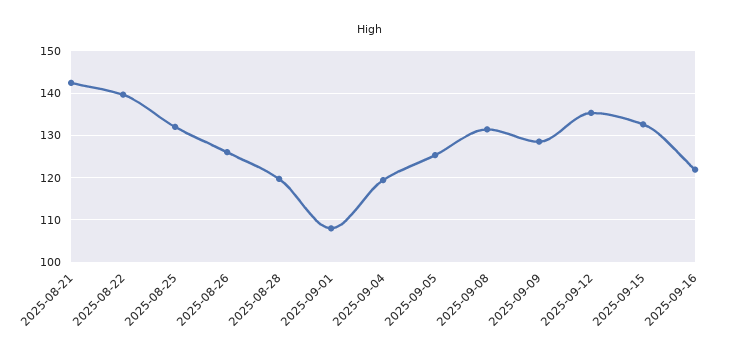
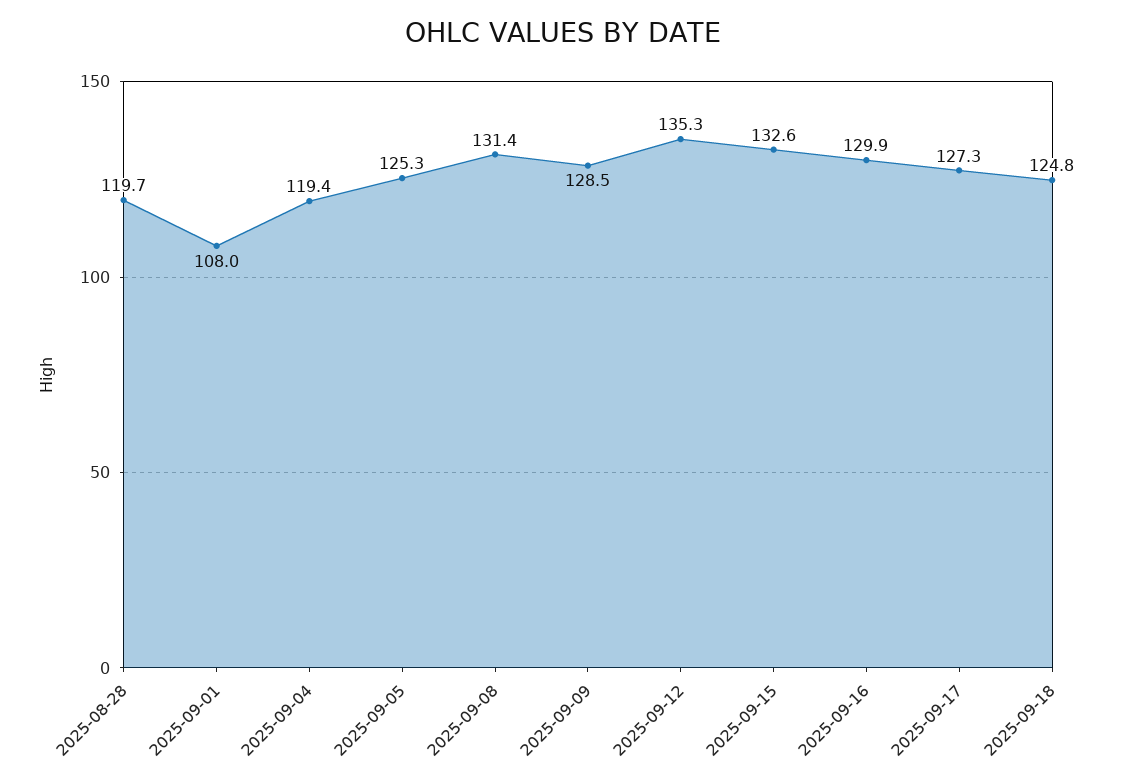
2025-08-21: 142 -> none
2025-08-22: 140 -> none
2025-08-25: 132 -> none
2025-08-26: 126 -> none
2025-09-16: 122 -> 129.9
2025-09-17: none -> 127.3
2025-09-18: none -> 124.8

